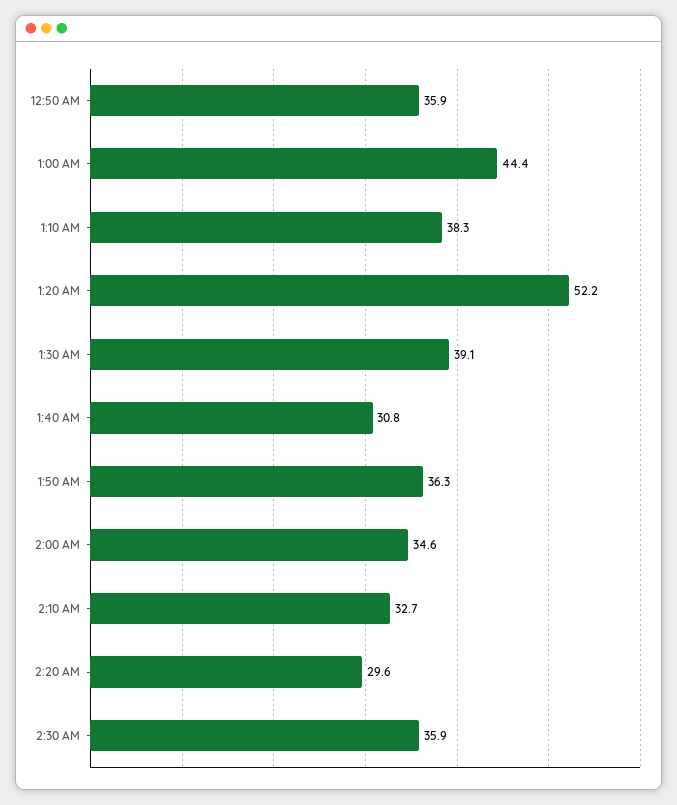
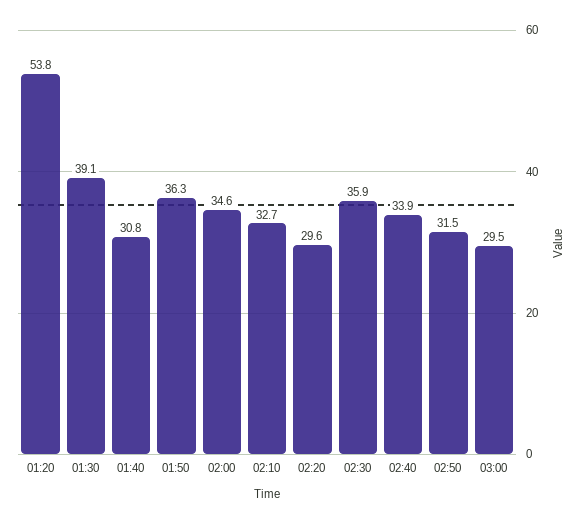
12:50 AM: 35.9 -> none
1:00 AM: 44.4 -> none
1:10 AM: 38.3 -> none
1:20 AM: 52.2 -> 53.8
02:40: none -> 33.9
02:50: none -> 31.5
03:00: none -> 29.5

